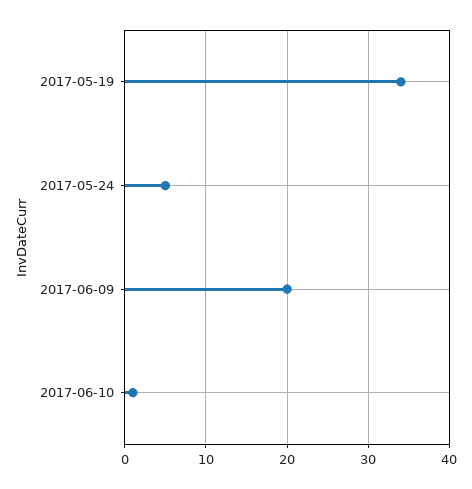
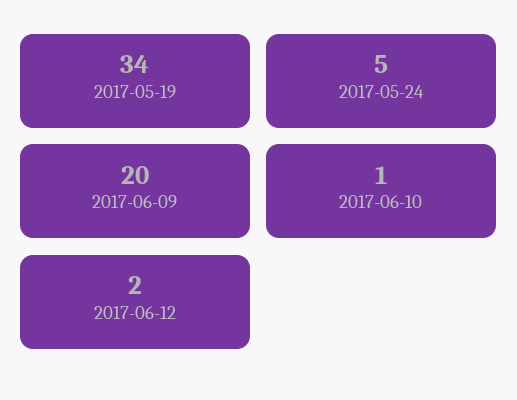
2017-06-12: none -> 2

